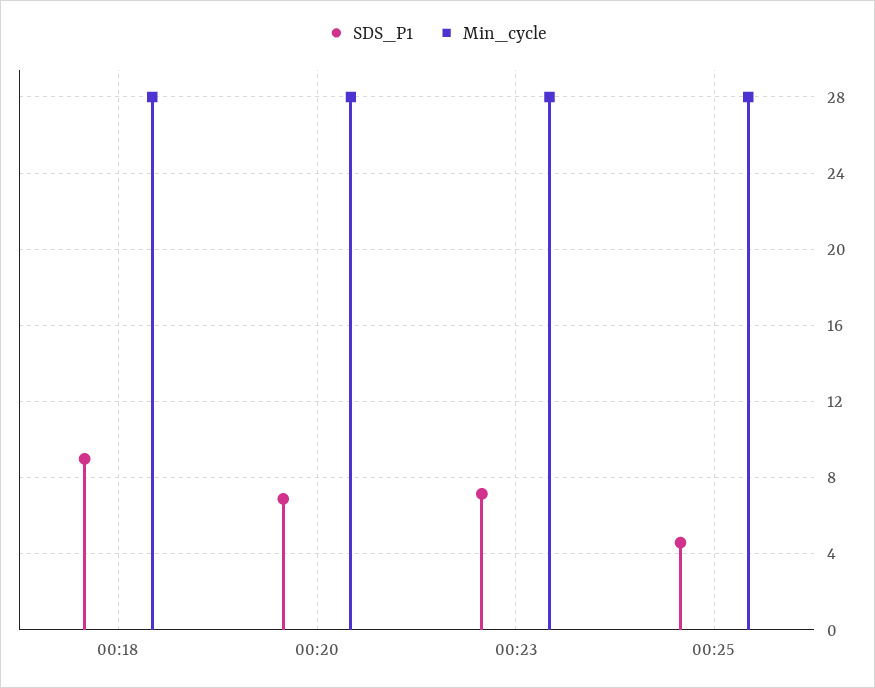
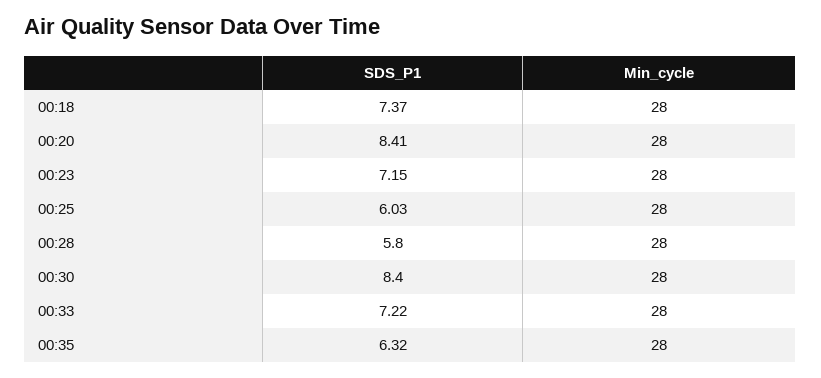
SDS_P1, 00:18: 9 -> 7.37
SDS_P1, 00:20: 7 -> 8.41
SDS_P1, 00:25: 4.5 -> 6.03
SDS_P1, 00:28: none -> 5.8
Min_cycle, 00:28: none -> 28
SDS_P1, 00:30: none -> 8.4
Min_cycle, 00:30: none -> 28
SDS_P1, 00:33: none -> 7.22
Min_cycle, 00:33: none -> 28
SDS_P1, 00:35: none -> 6.32
Min_cycle, 00:35: none -> 28

